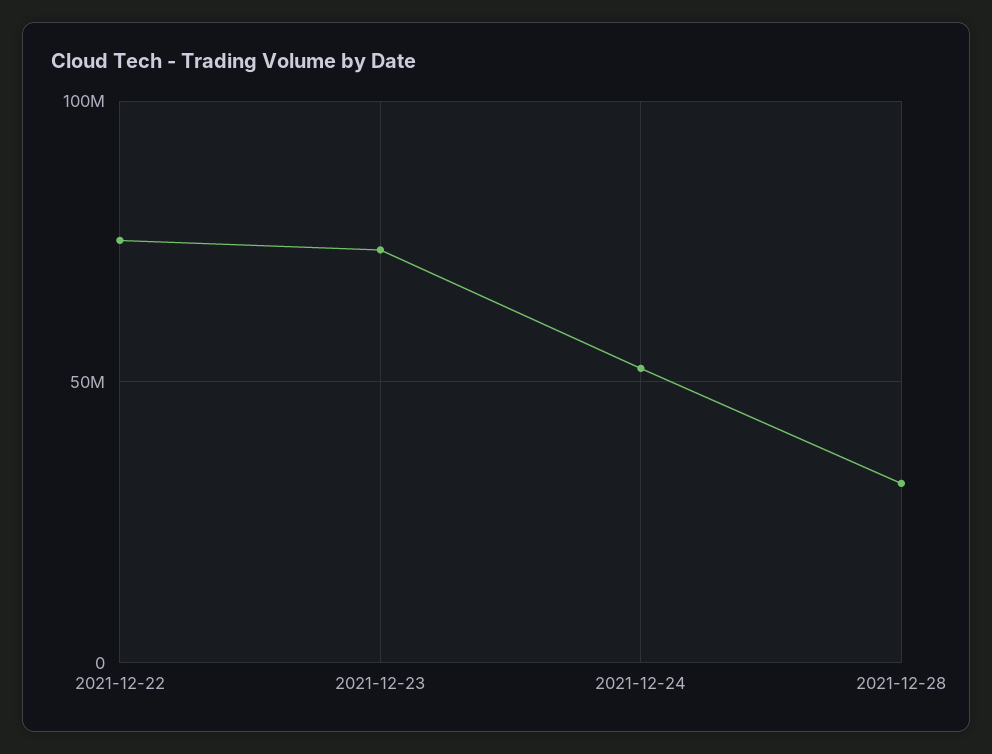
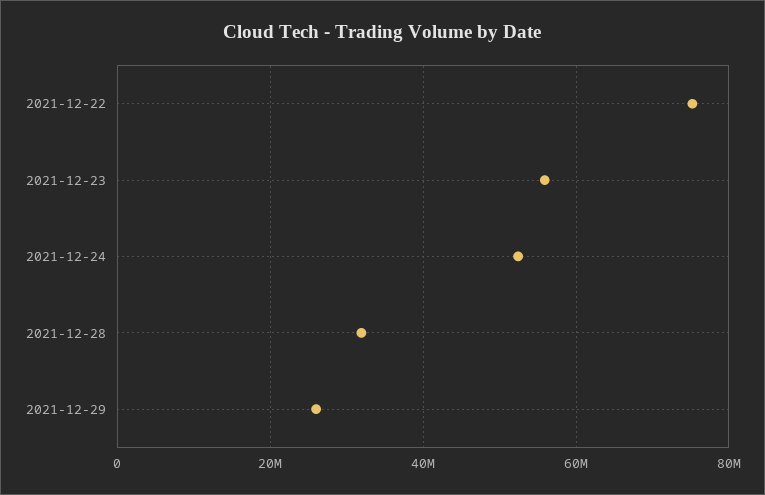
2021-12-23: 75000000 -> 56000000
2021-12-29: none -> 26000000

